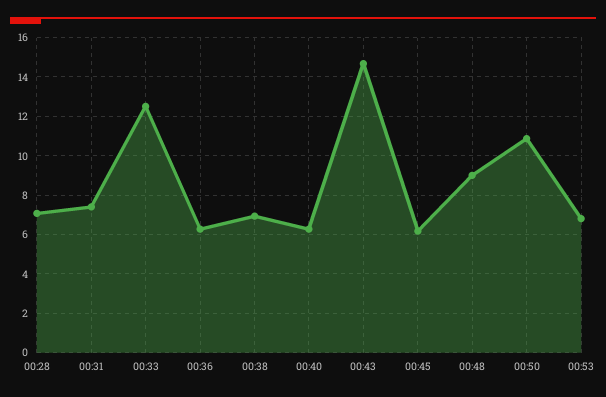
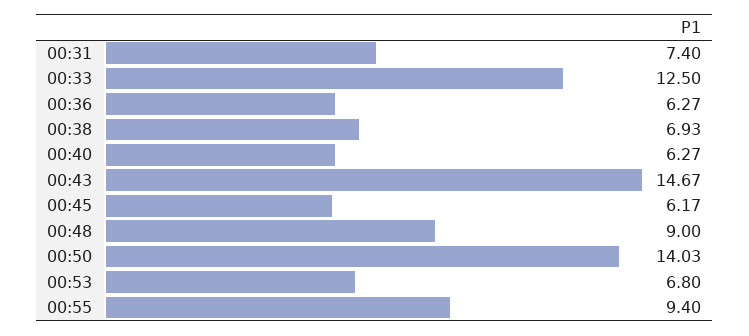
00:28: 7 -> none
00:50: 11 -> 14.03
00:55: none -> 9.4

